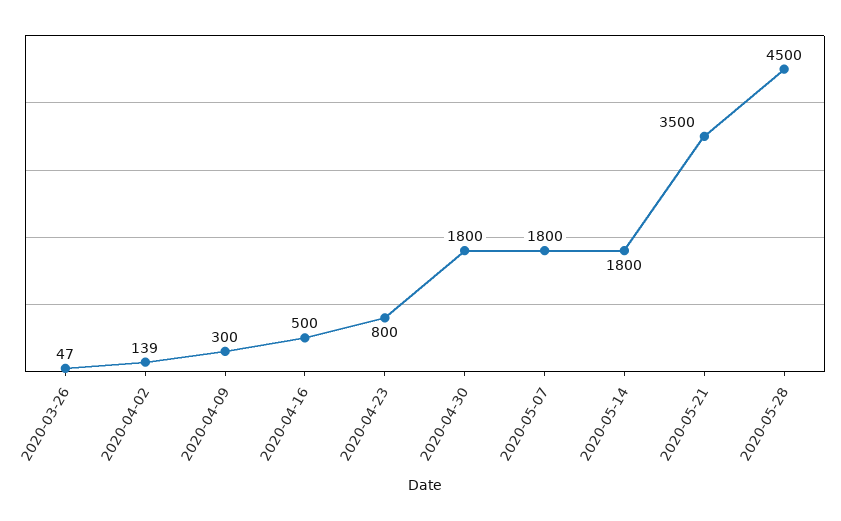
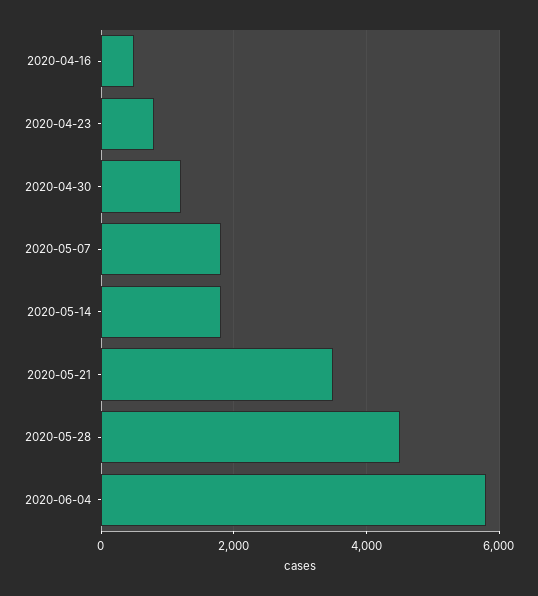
2020-03-26: 47 -> none
2020-04-02: 139 -> none
2020-04-09: 300 -> none
2020-04-30: 1800 -> 1200
2020-06-04: none -> 5800

